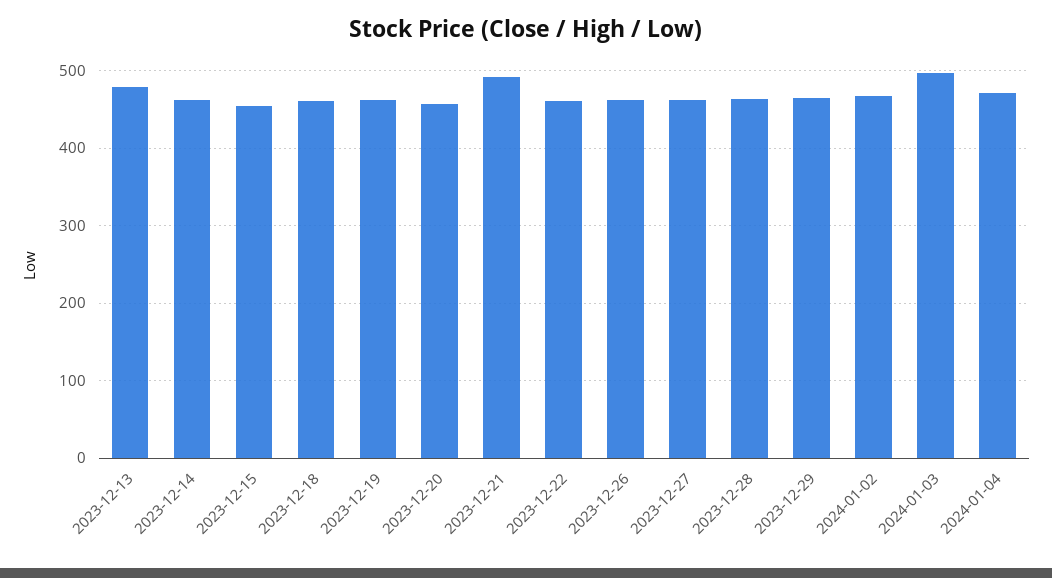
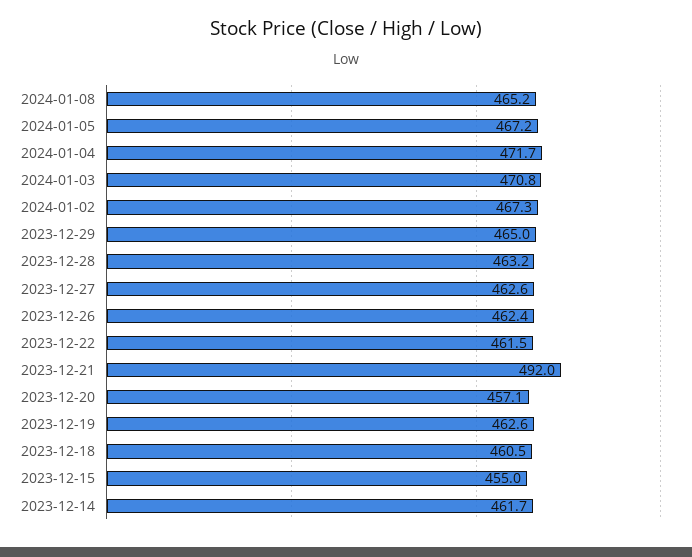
2023-12-13: 480 -> none
2024-01-03: 500 -> 470.8
2024-01-08: none -> 465.2
2024-01-05: none -> 467.2

